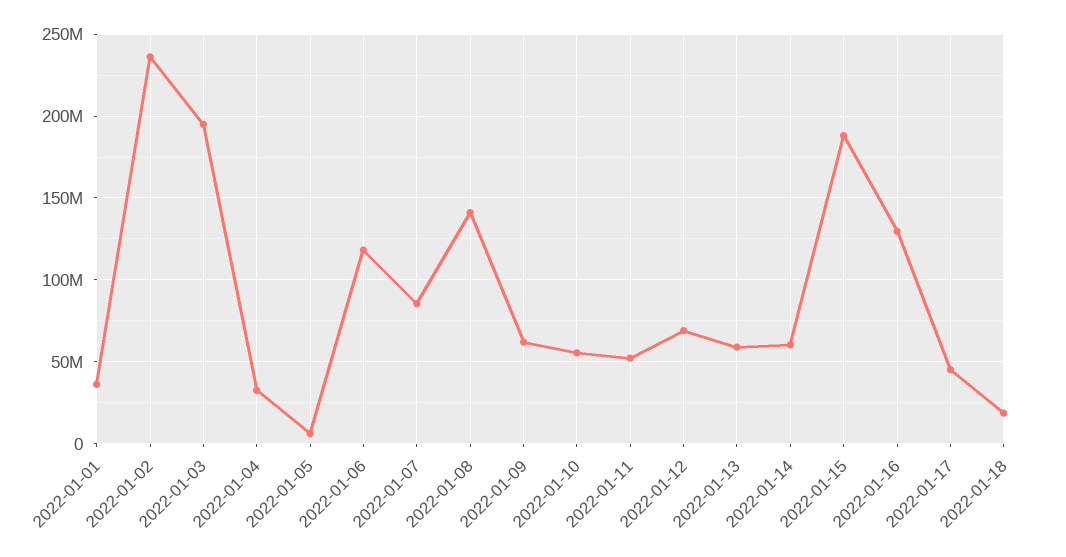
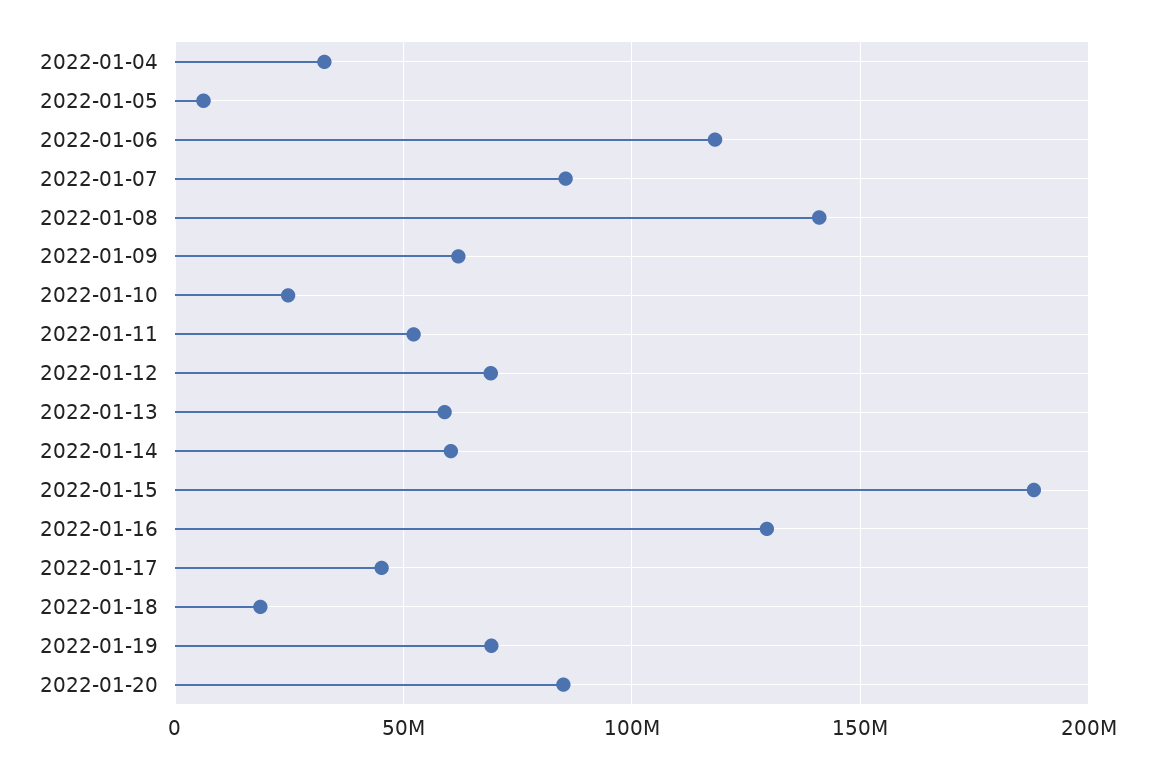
2022-01-01: 35000000 -> none
2022-01-02: 235000000 -> none
2022-01-03: 195000000 -> none
2022-01-10: 55000000 -> 25000000
2022-01-19: none -> 70000000
2022-01-20: none -> 85000000

